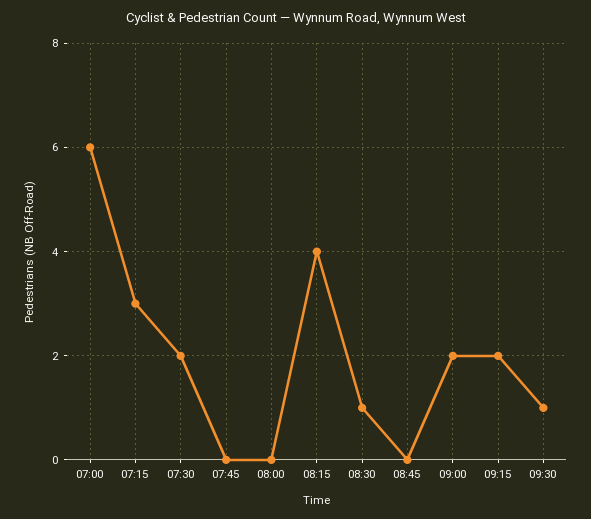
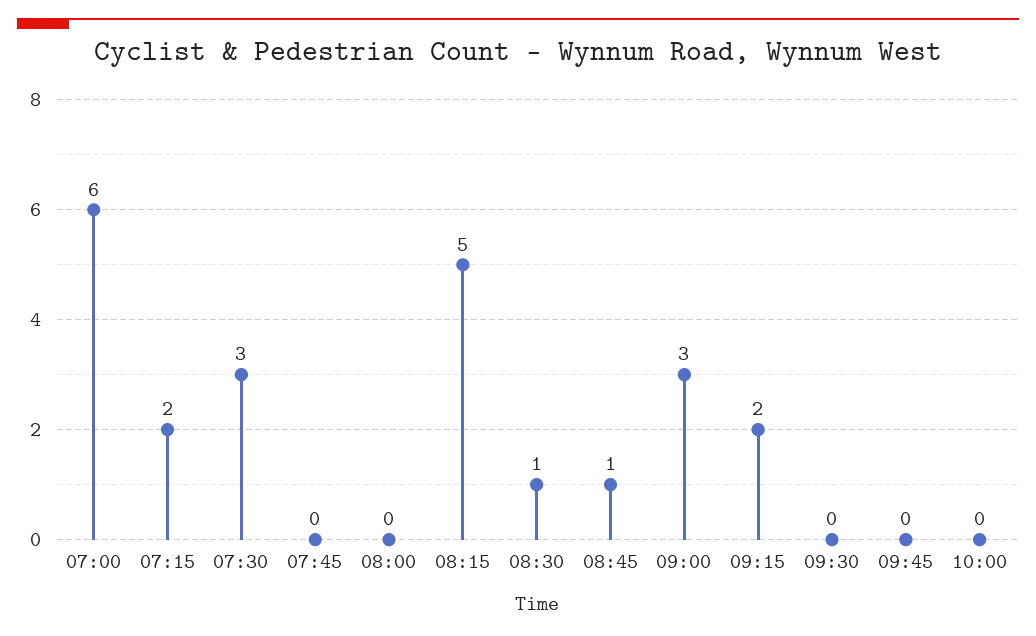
07:15: 3 -> 2
07:30: 2 -> 3
08:15: 4 -> 5
08:45: 0 -> 1
09:00: 2 -> 3
09:30: 1 -> 0
09:45: none -> 0
10:00: none -> 0

